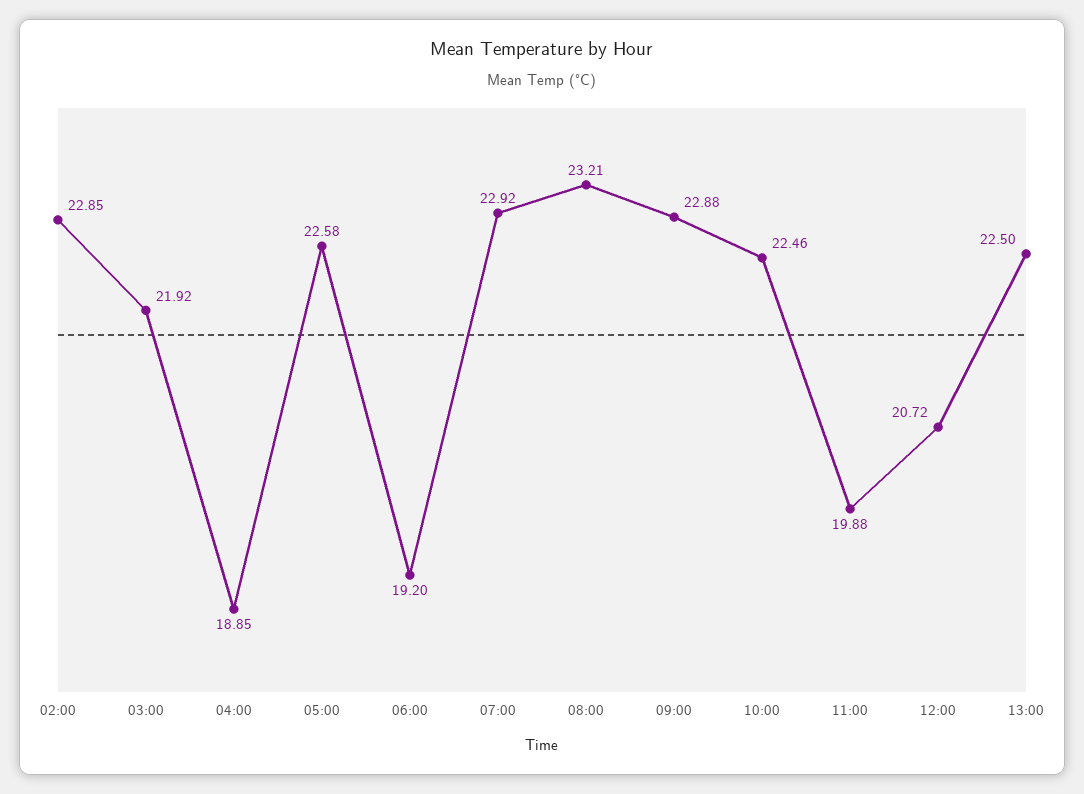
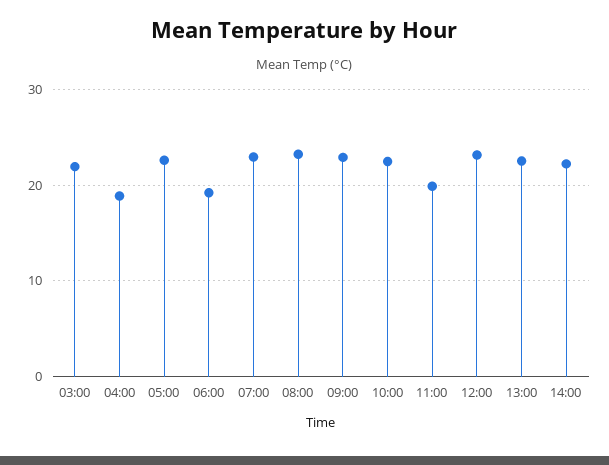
02:00: 22.85 -> none
12:00: 20.72 -> 23
14:00: none -> 22

